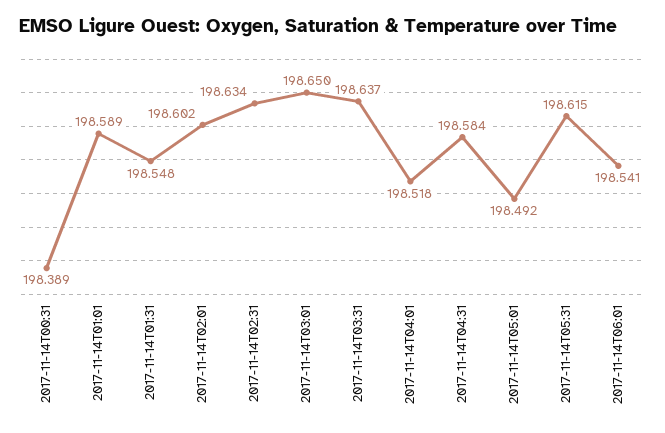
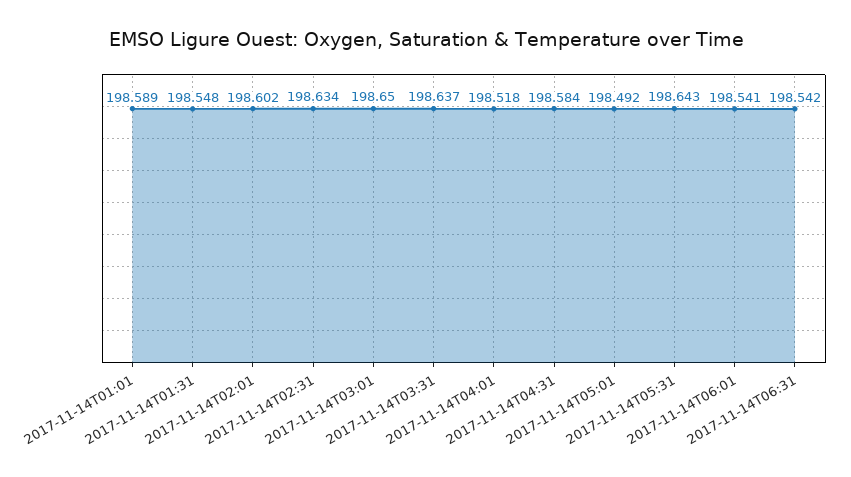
2017-11-14T00:31: 198.389 -> none
2017-11-14T05:31: 198.615 -> 198.643
2017-11-14T06:31: none -> 198.542

